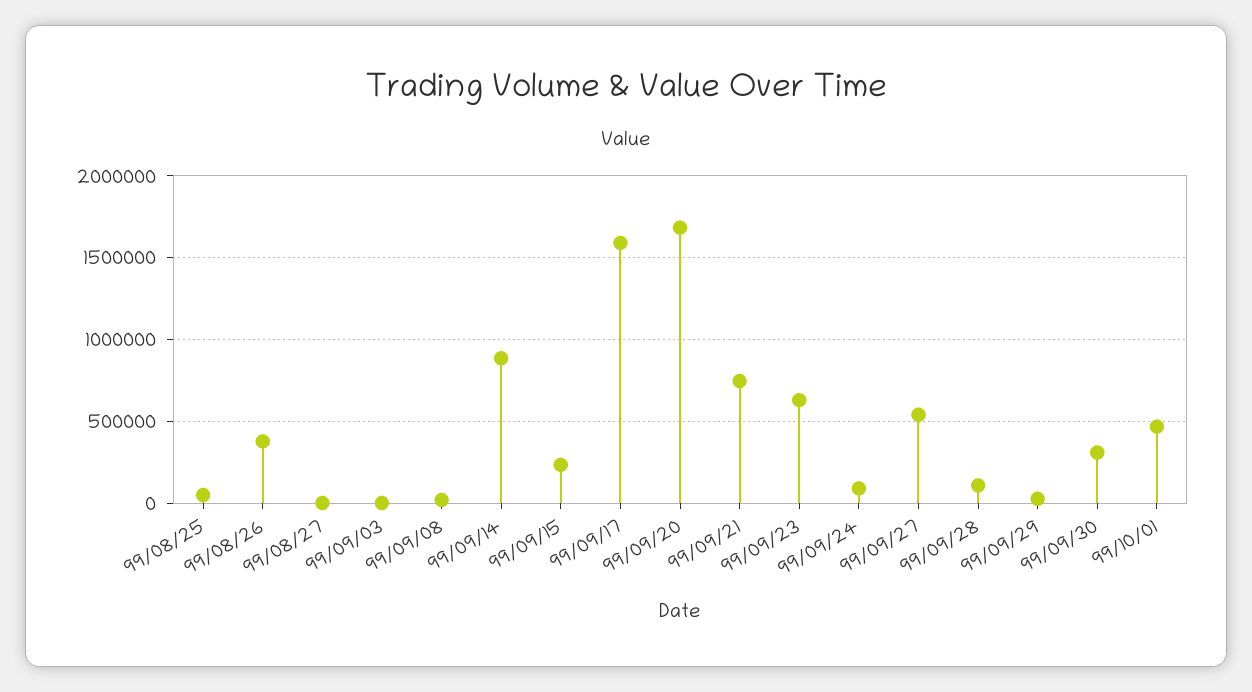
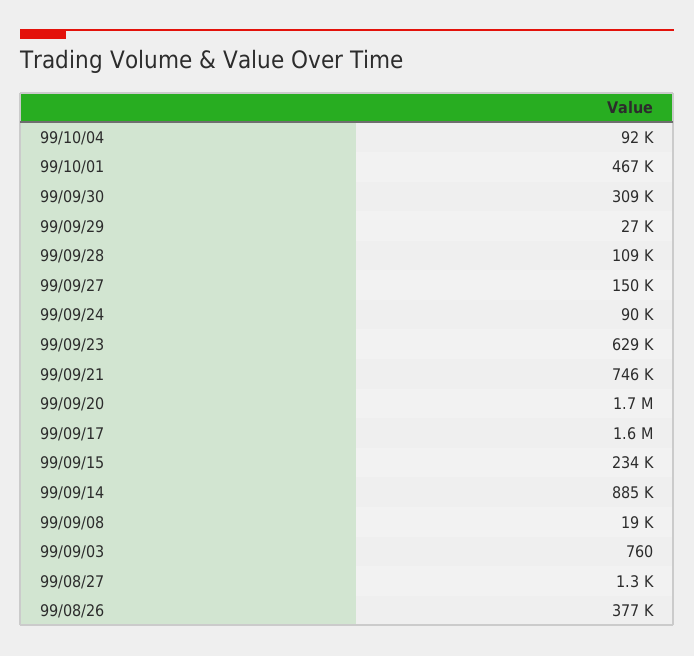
99/08/25: 50000 -> none
99/09/27: 550000 -> 150000
99/10/04: none -> 92000

